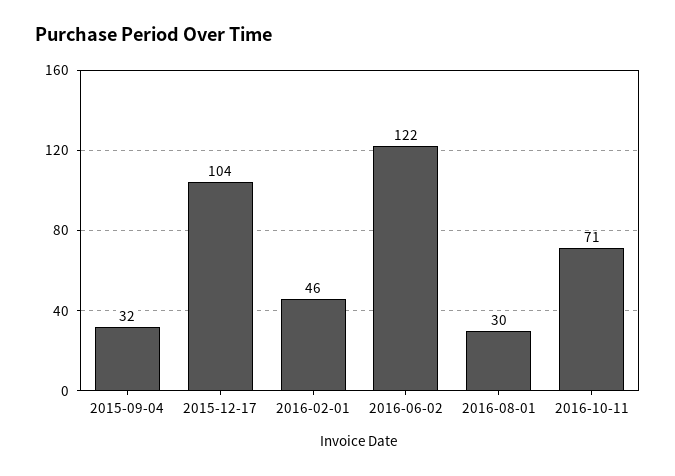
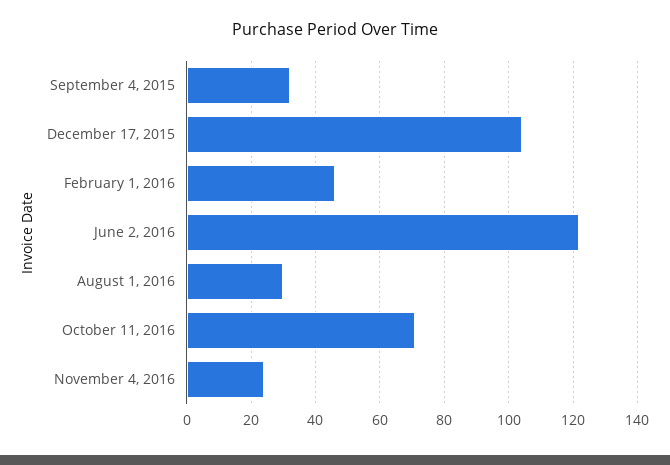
November 4, 2016: none -> 25

